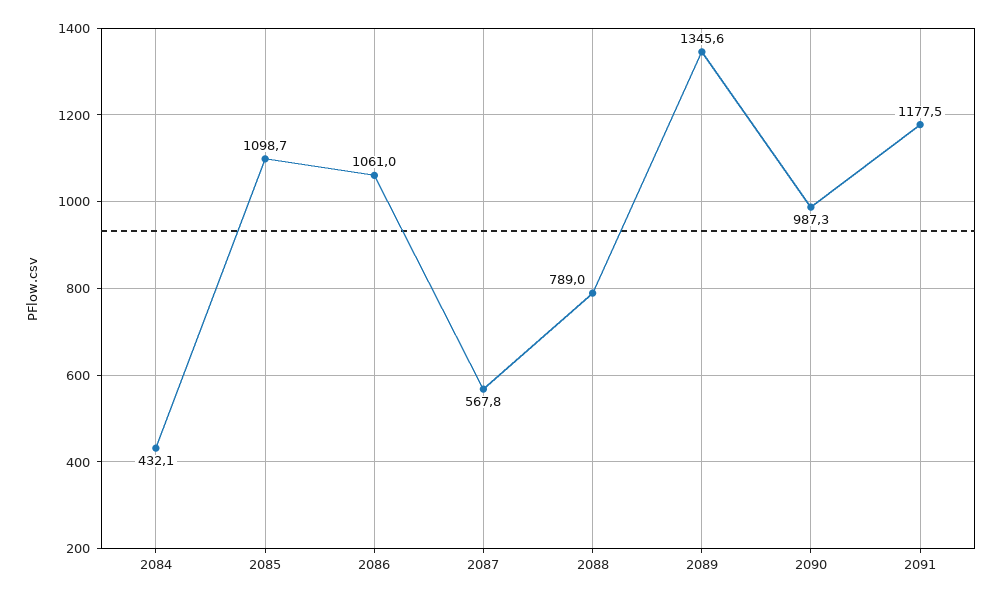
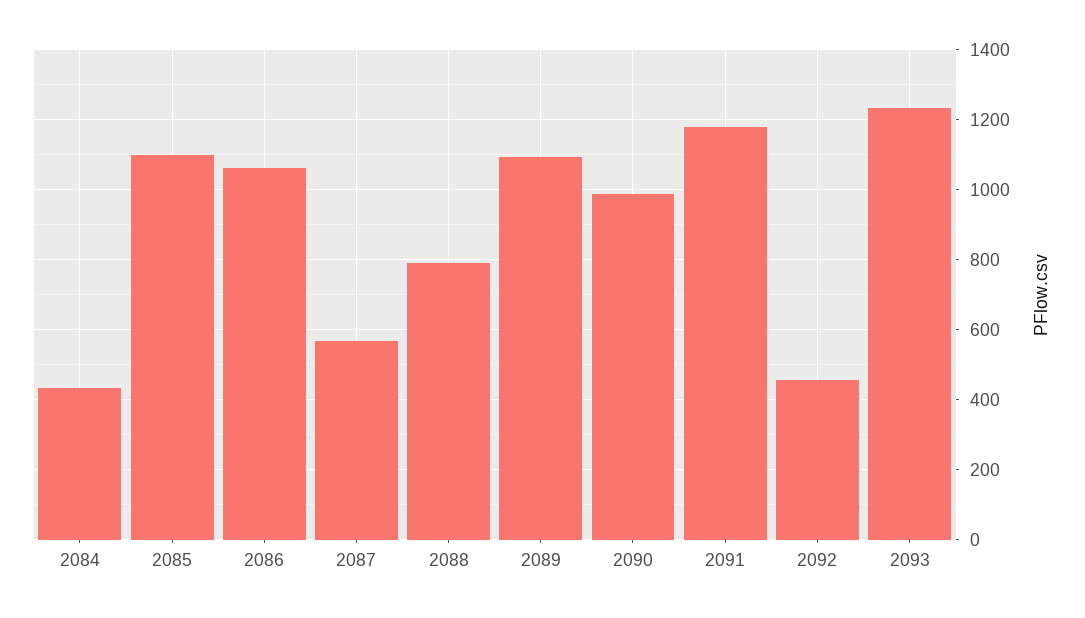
2089: 1345.6 -> 1100
2092: none -> 460
2093: none -> 1240

